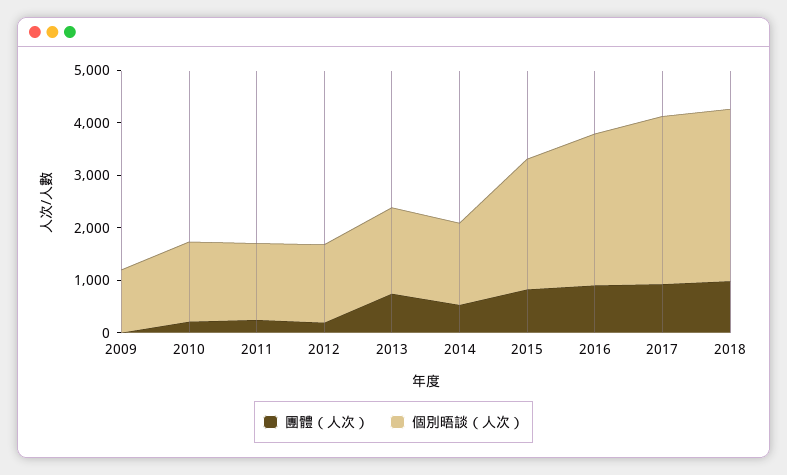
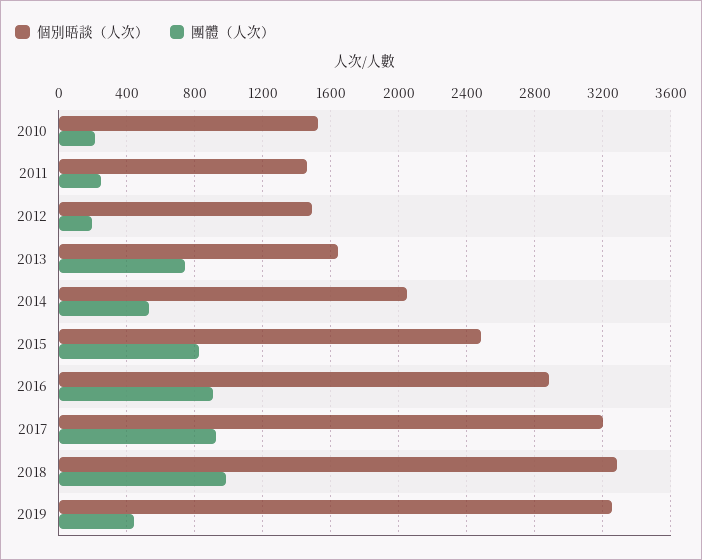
團體（人次）, 2009: 0 -> none
個別晤談（人次）, 2009: 1200 -> none
個別晤談（人次）, 2014: 1600 -> 2050
個別晤談（人次）, 2019: none -> 3250
團體（人次）, 2019: none -> 450

